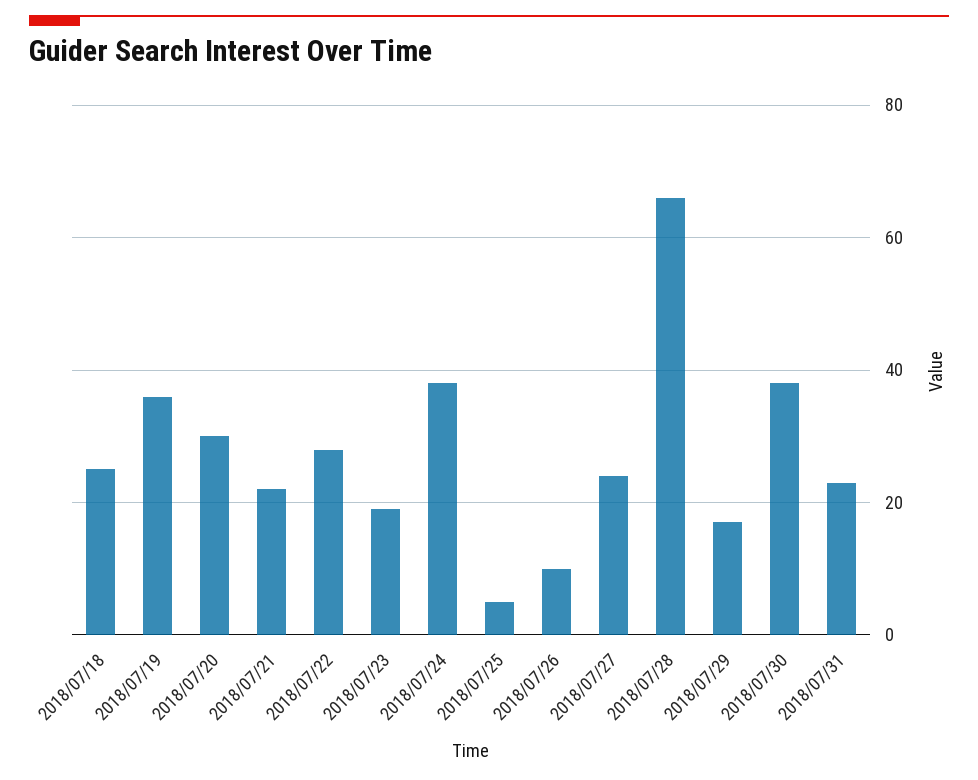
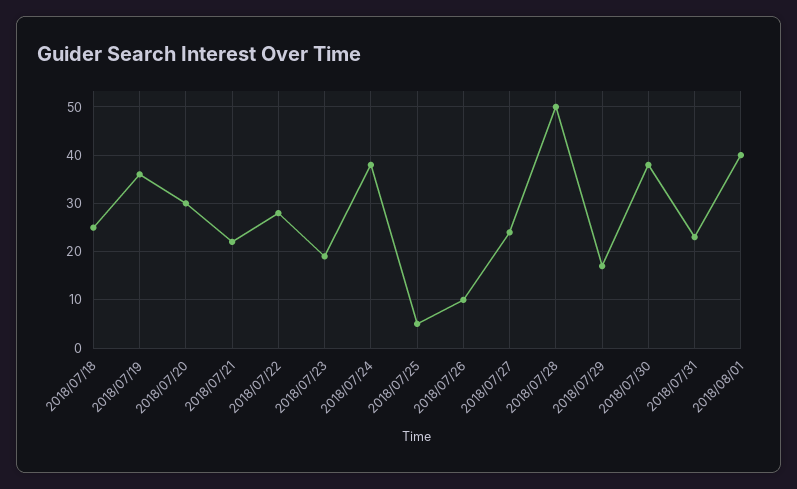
2018/07/28: 65 -> 50
2018/08/01: none -> 40

